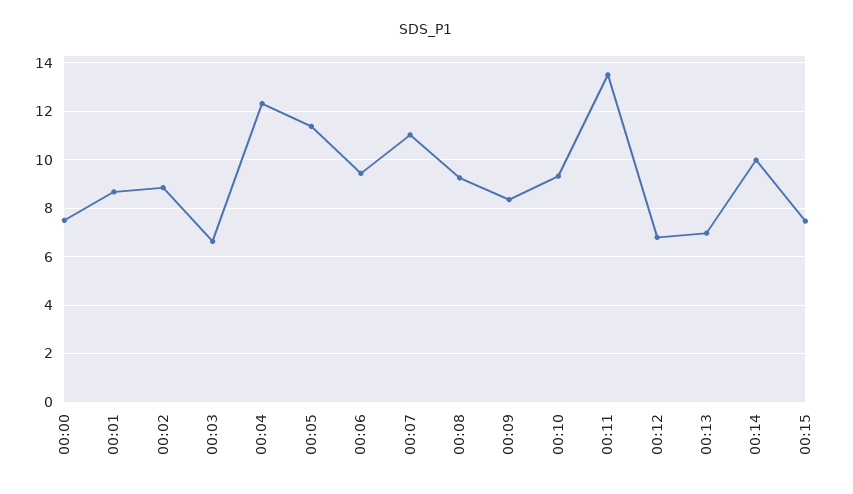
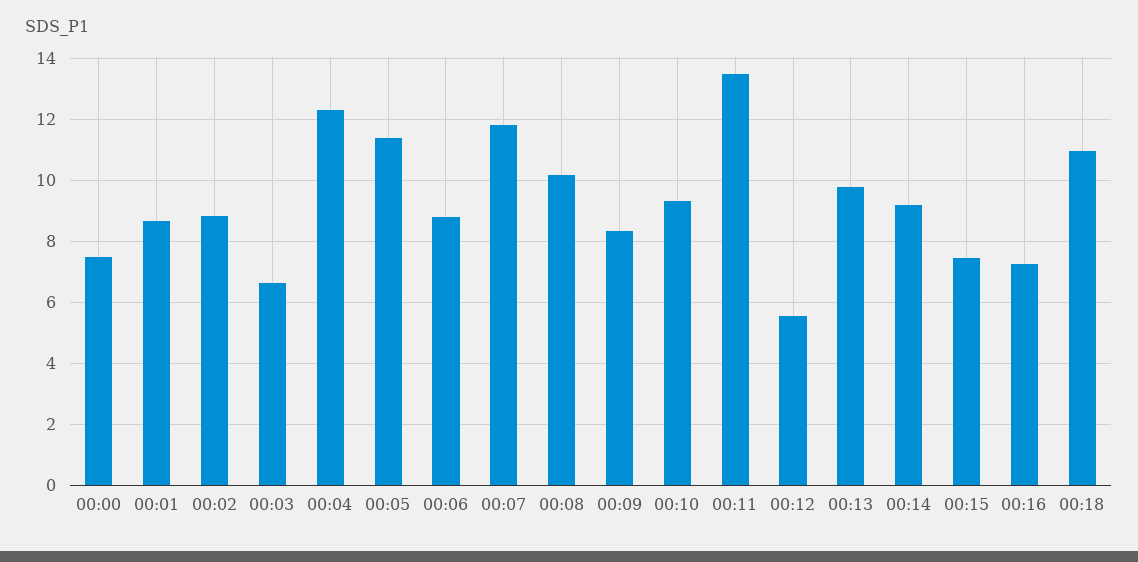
00:06: 9.5 -> 8.8
00:07: 11 -> 11.8
00:08: 9.25 -> 10.2
00:12: 6.75 -> 5.6
00:13: 7 -> 9.8
00:14: 10 -> 9.2
00:16: none -> 7.2
00:18: none -> 11

